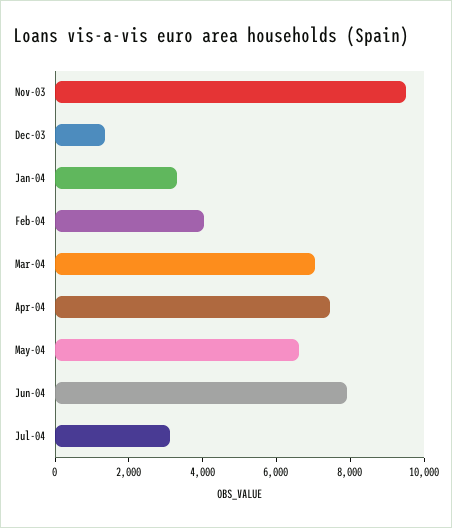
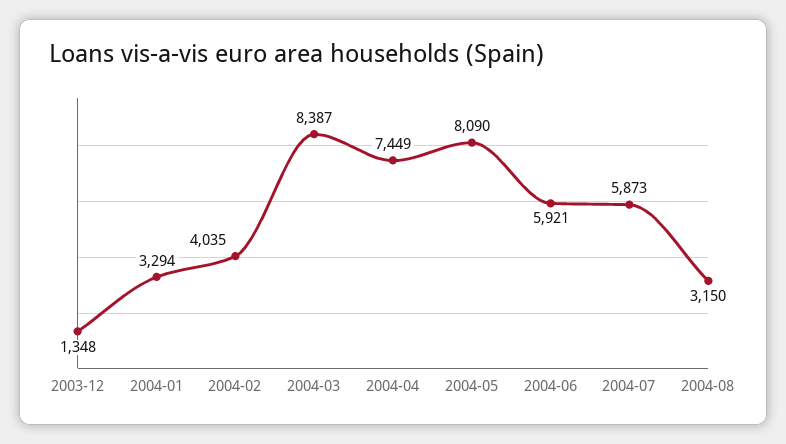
Nov-03: 9500 -> none
Mar-04: 7000 -> 8387
May-04: 6500 -> 8090
Jun-04: 8000 -> 5921
Jul-04: 3000 -> 5873
2004-08: none -> 3150

